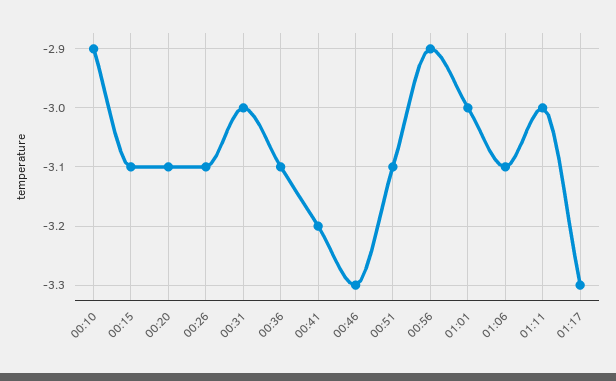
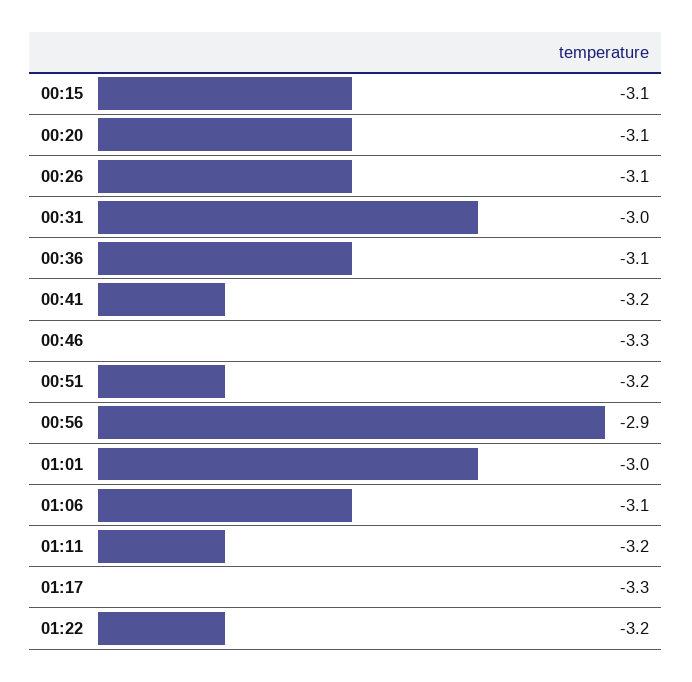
00:10: -2.9 -> none
00:51: -3.1 -> -3.2
01:11: -3 -> -3.2
01:22: none -> -3.2

